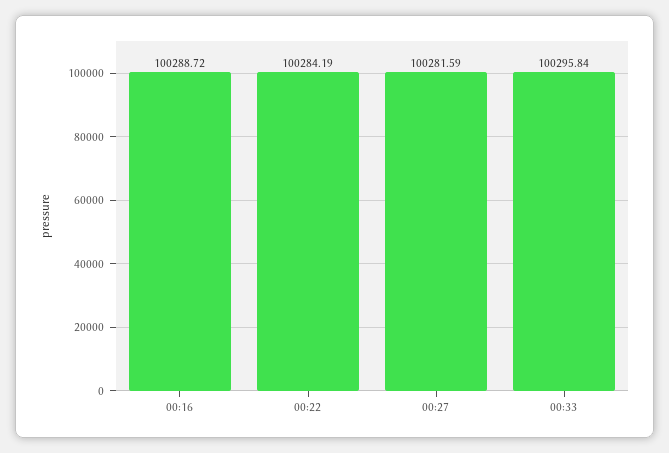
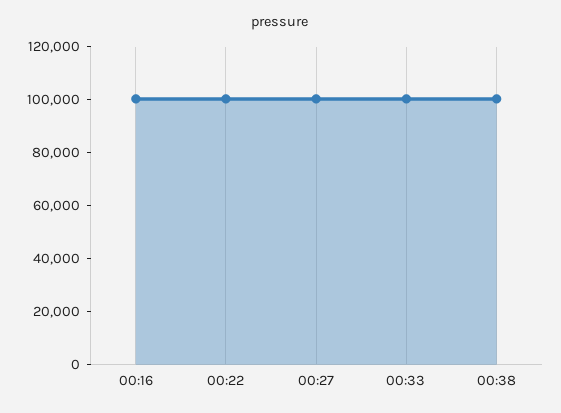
00:38: none -> 100000

